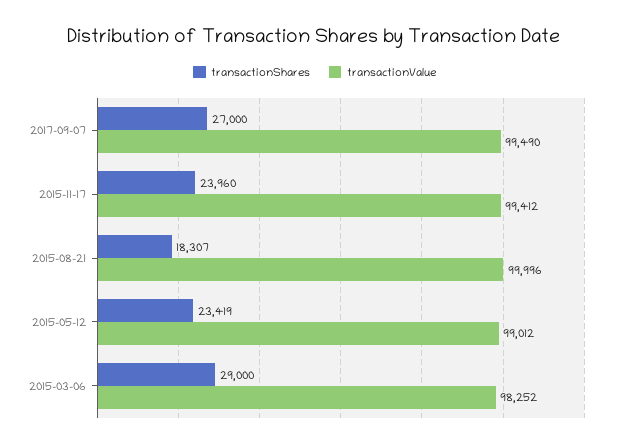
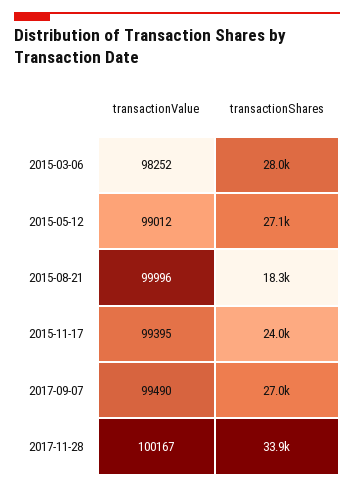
transactionValue, 2015-11-17: 99412 -> 99395
transactionShares, 2015-05-12: 23419 -> 27100
transactionShares, 2015-03-06: 29000 -> 28000
transactionValue, 2017-11-28: none -> 100167
transactionShares, 2017-11-28: none -> 33900

